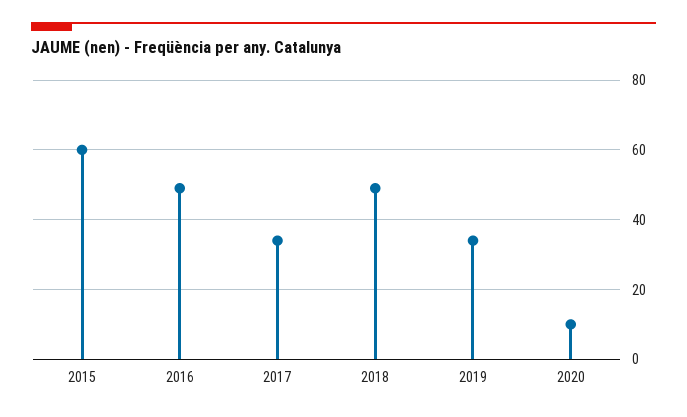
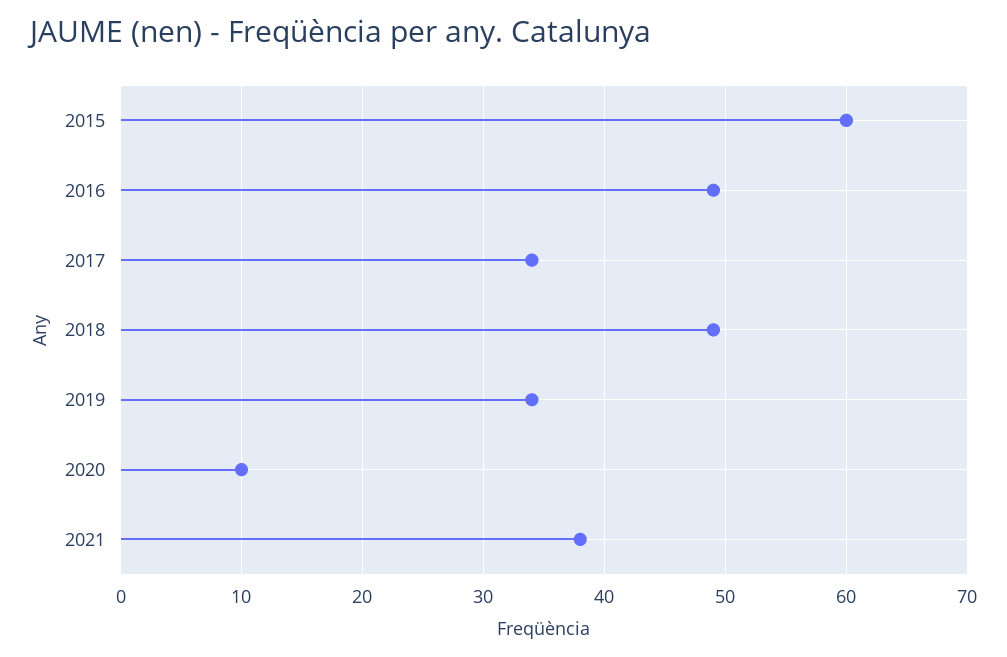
2021: none -> 38

